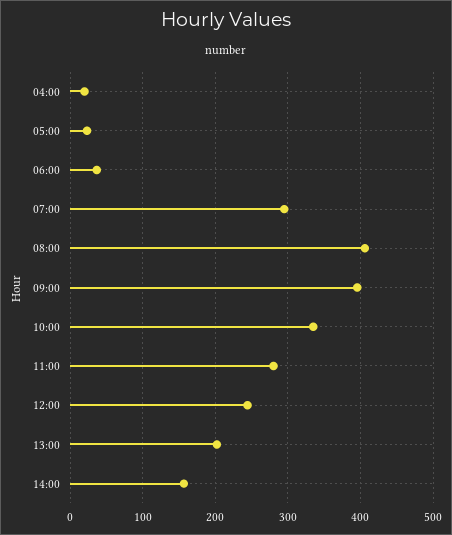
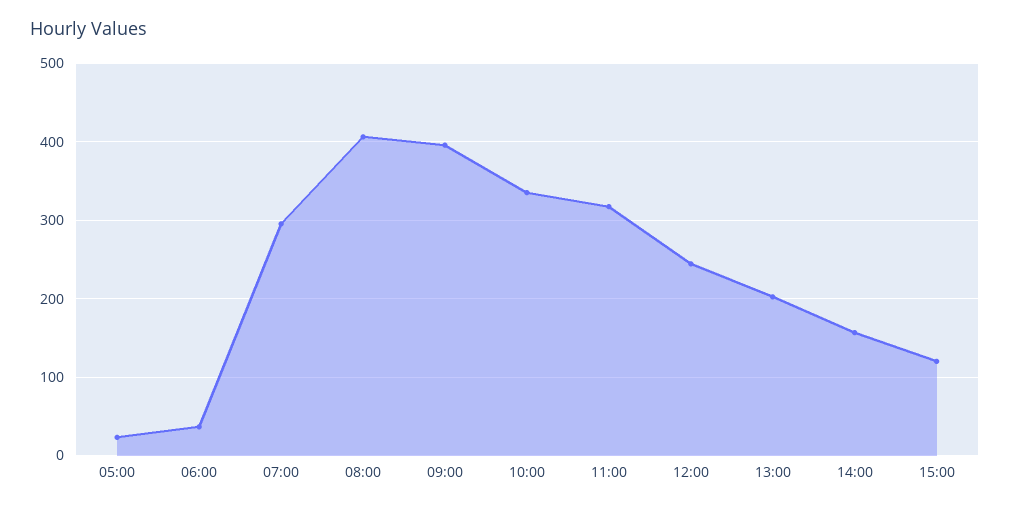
04:00: 20 -> none
11:00: 280 -> 320
15:00: none -> 120

